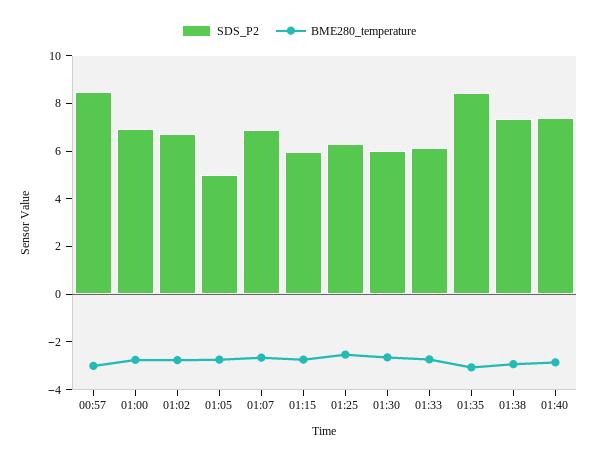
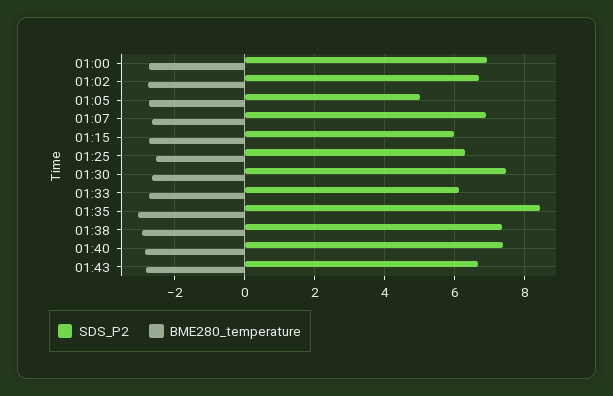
SDS_P2, 00:57: 8.5 -> none
BME280_temperature, 00:57: -3 -> none
SDS_P2, 01:30: 6 -> 7.4
SDS_P2, 01:43: none -> 6.6
BME280_temperature, 01:43: none -> -2.8

